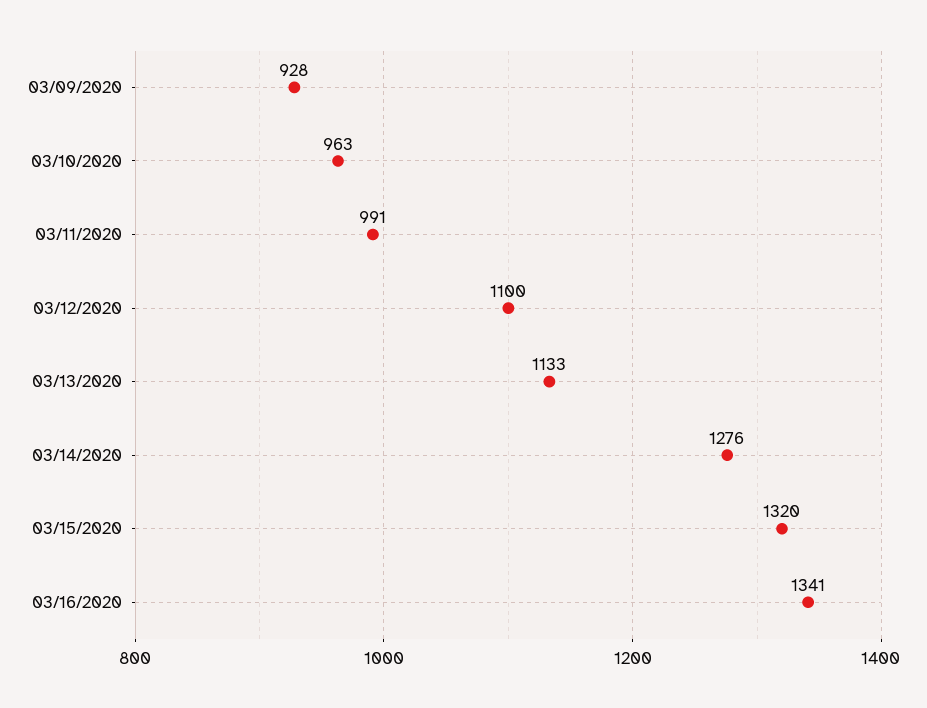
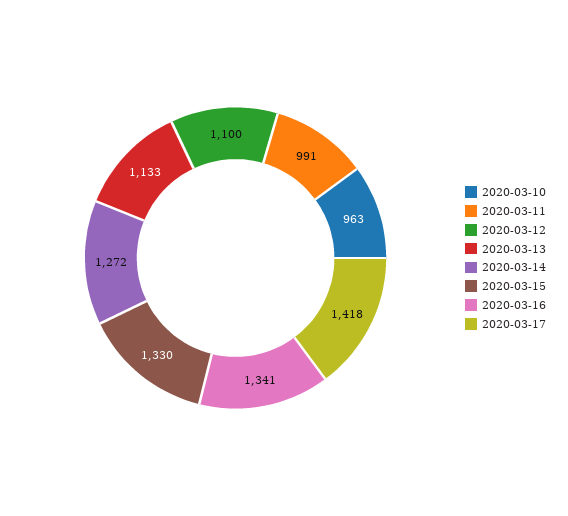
03/09/2020: 928 -> none
03/14/2020: 1276 -> 1272
03/15/2020: 1320 -> 1330
2020-03-17: none -> 1418

